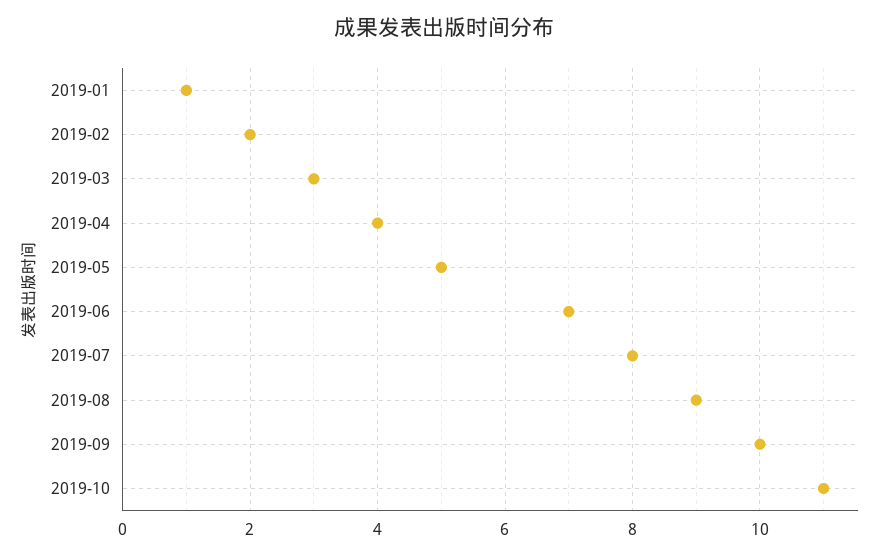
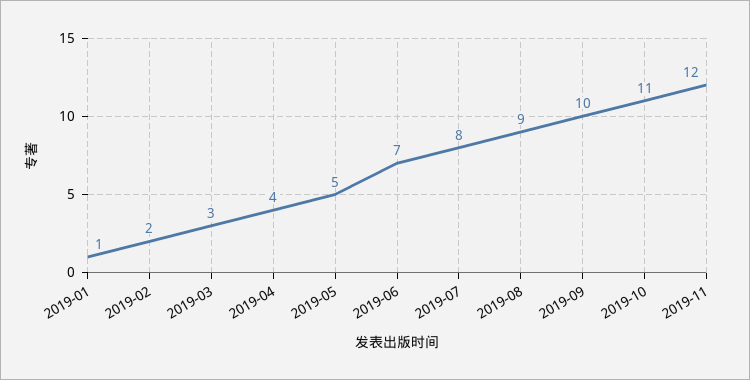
2019-11: none -> 12

